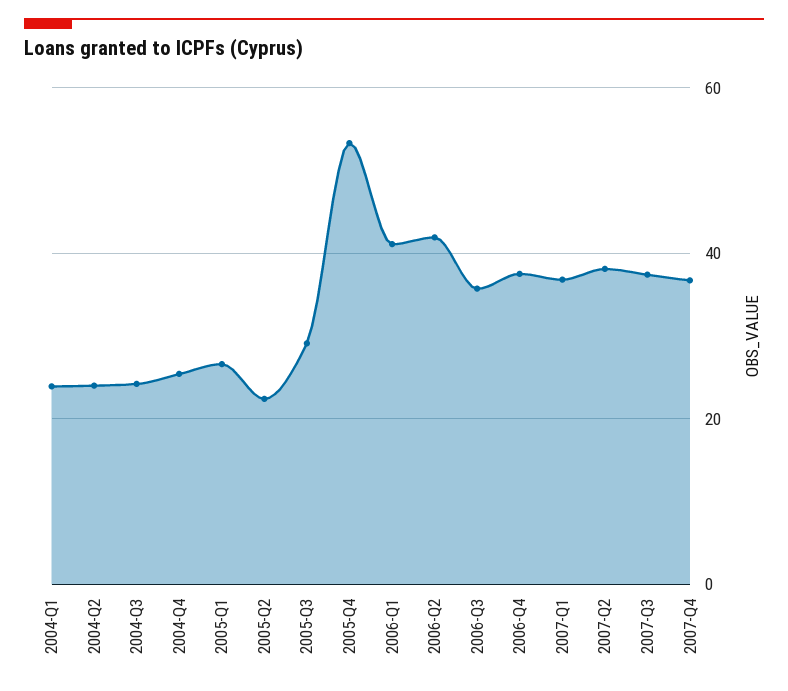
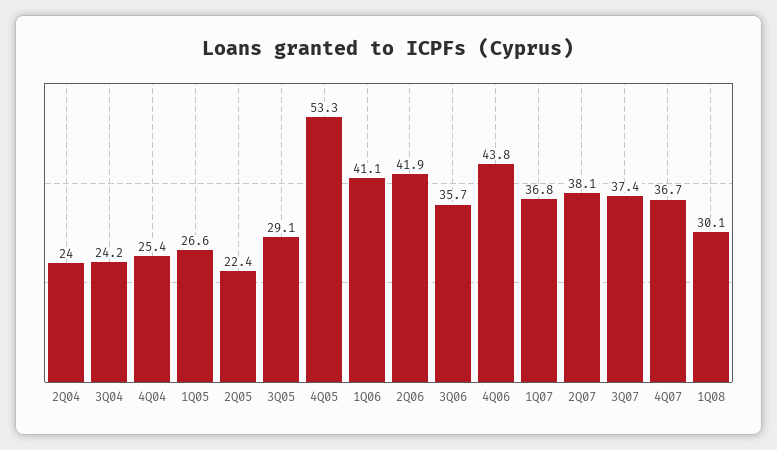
2004-Q1: 24 -> none
2006-Q4: 38 -> 43.8
1Q08: none -> 30.1

